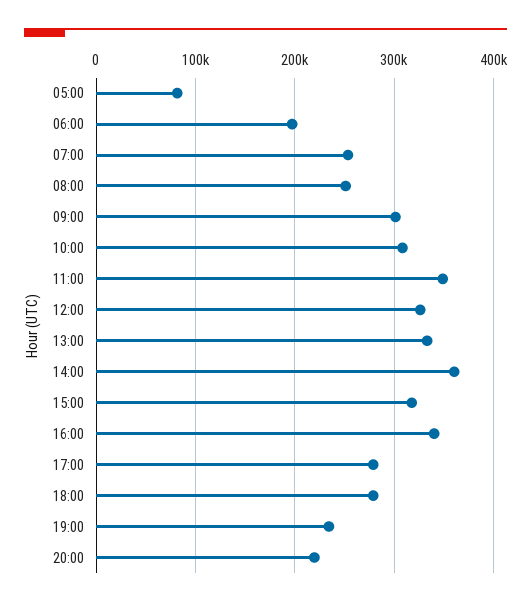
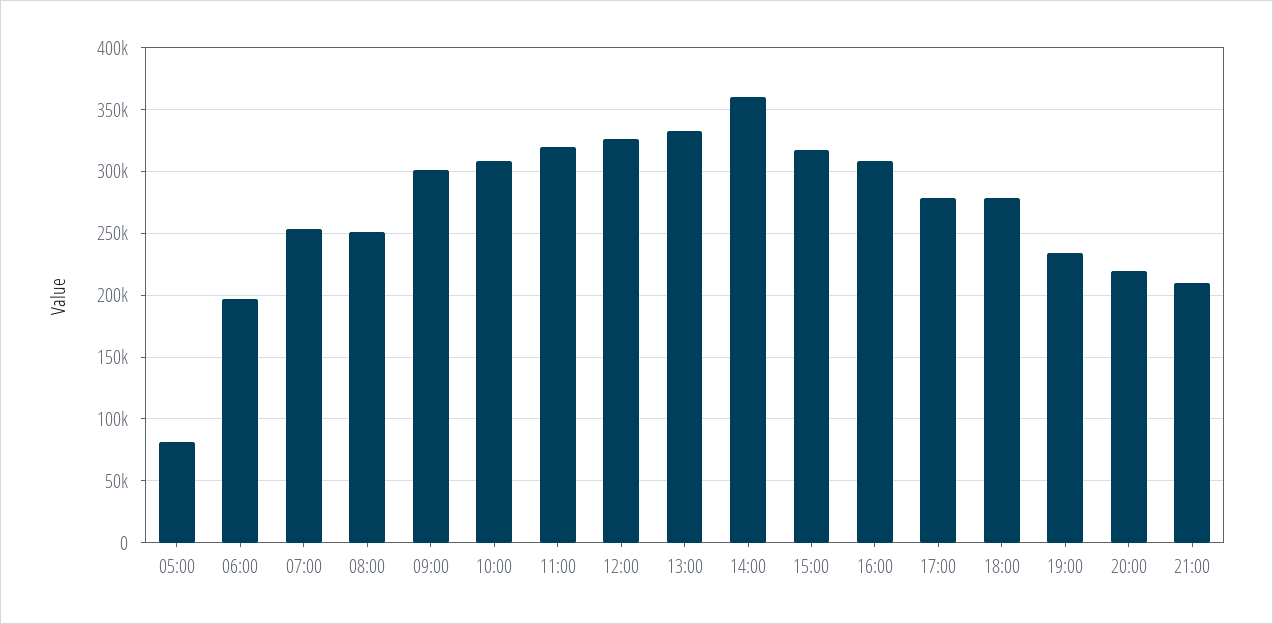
11:00: 350000 -> 320000
16:00: 340000 -> 310000
21:00: none -> 210000

